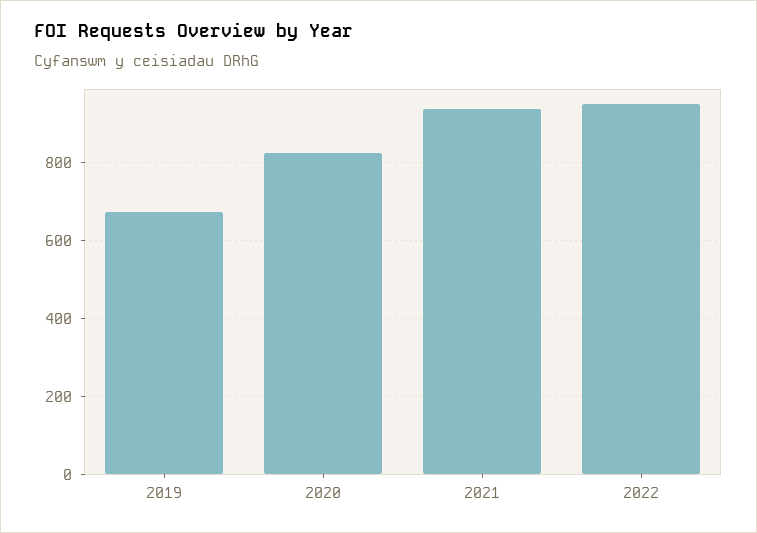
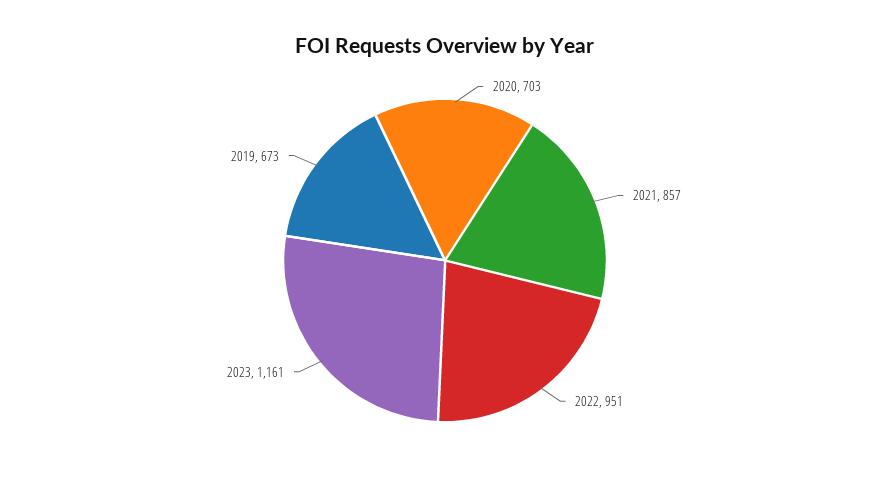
2020: 820 -> 703
2021: 940 -> 857
2023: none -> 1161

